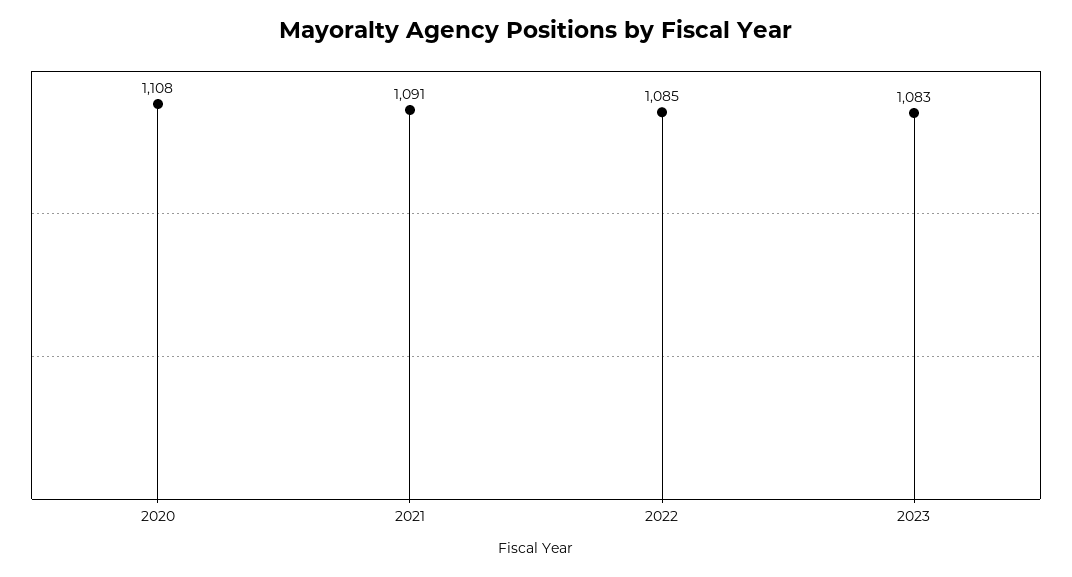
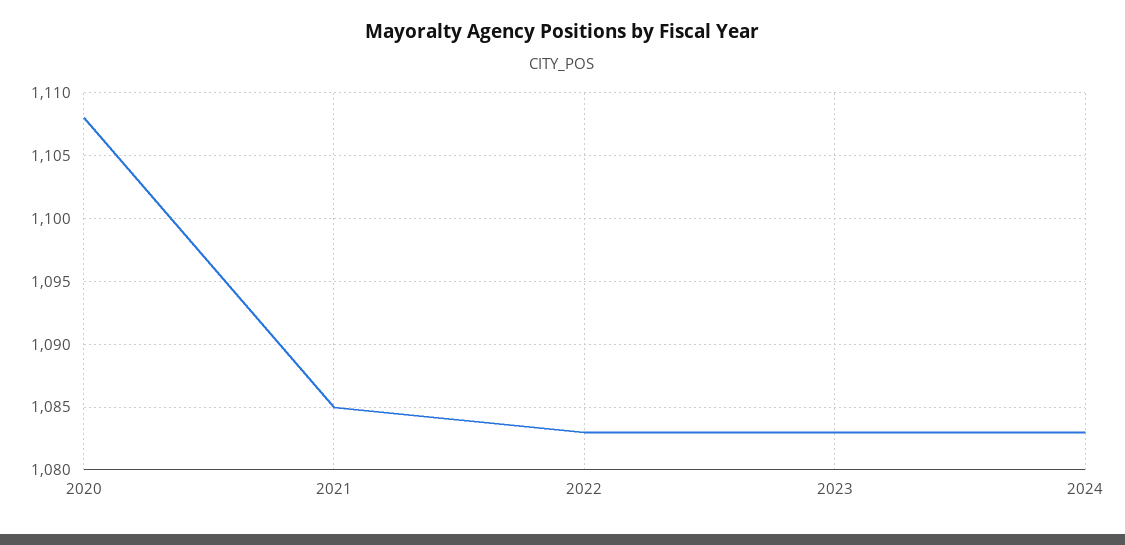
2021: 1091 -> 1085
2022: 1085 -> 1083
2024: none -> 1083

